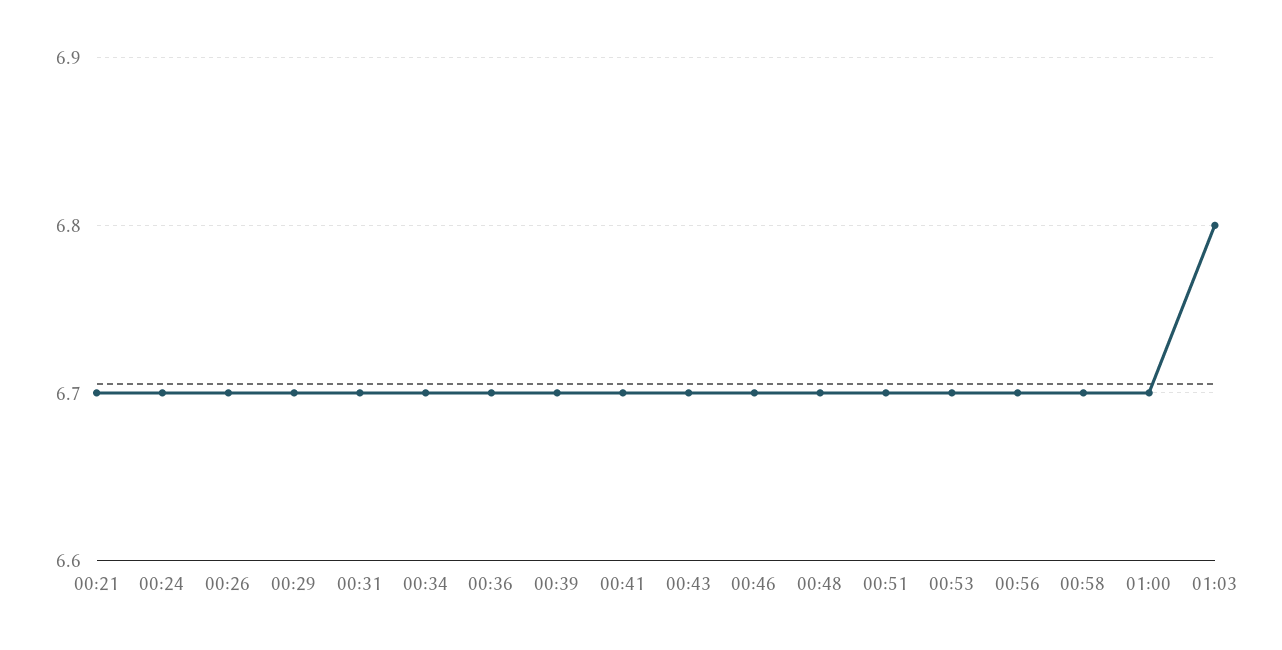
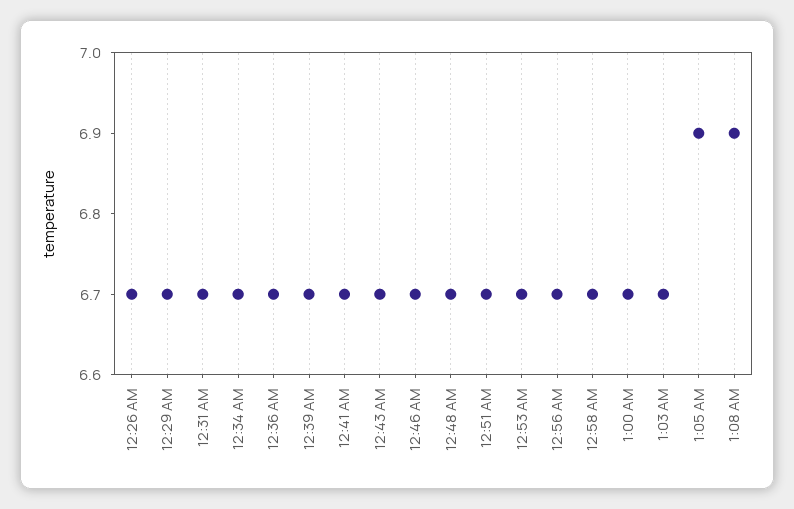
00:21: 6.7 -> none
00:24: 6.7 -> none
01:03: 6.8 -> 6.7
1:05 AM: none -> 6.9
1:08 AM: none -> 6.9

